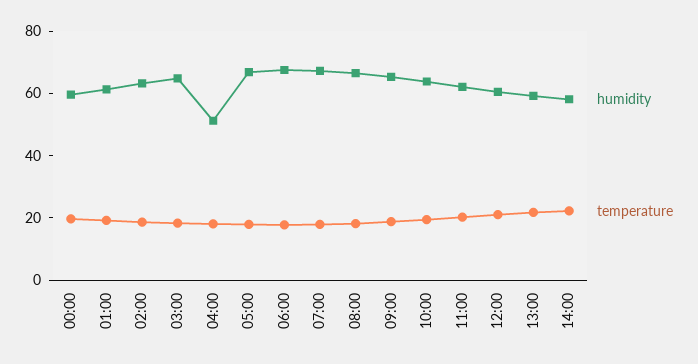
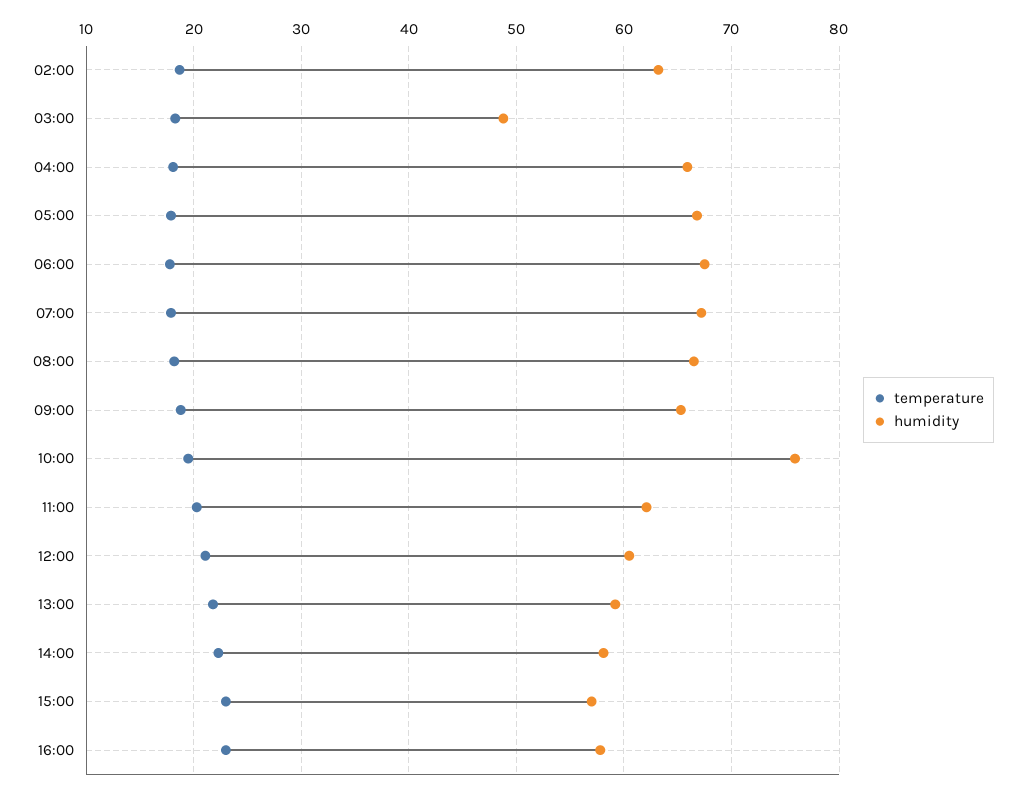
humidity, 00:00: 60 -> none
temperature, 00:00: 20 -> none
humidity, 01:00: 60 -> none
temperature, 01:00: 20 -> none
humidity, 03:00: 65 -> 49
humidity, 04:00: 50 -> 66
humidity, 10:00: 65 -> 76
temperature, 15:00: none -> 23
humidity, 15:00: none -> 57
temperature, 16:00: none -> 23
humidity, 16:00: none -> 58

